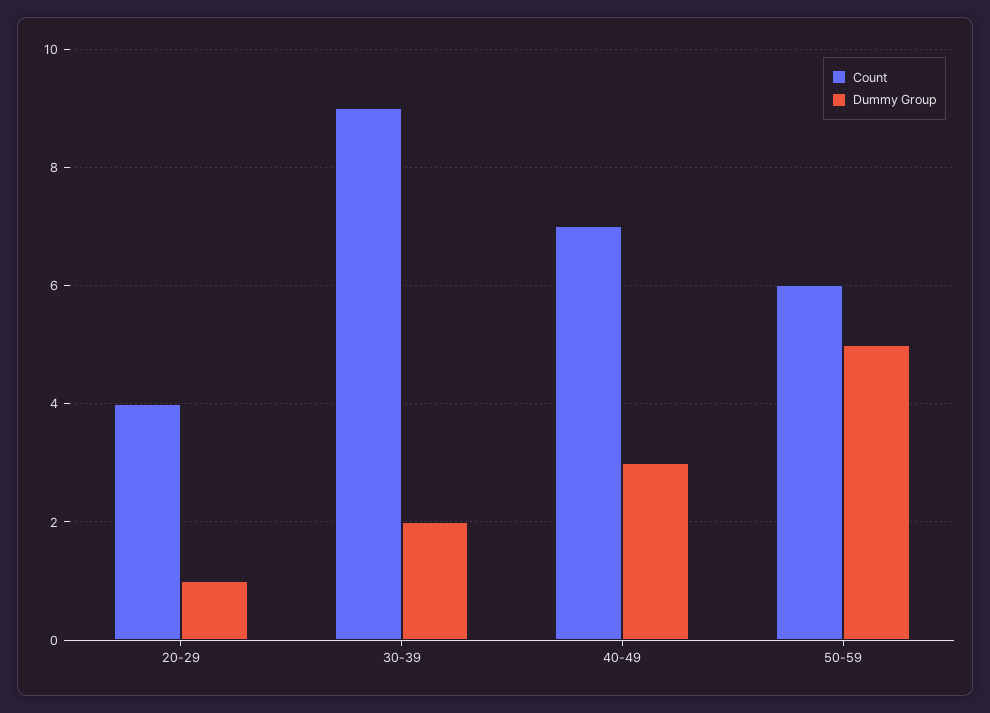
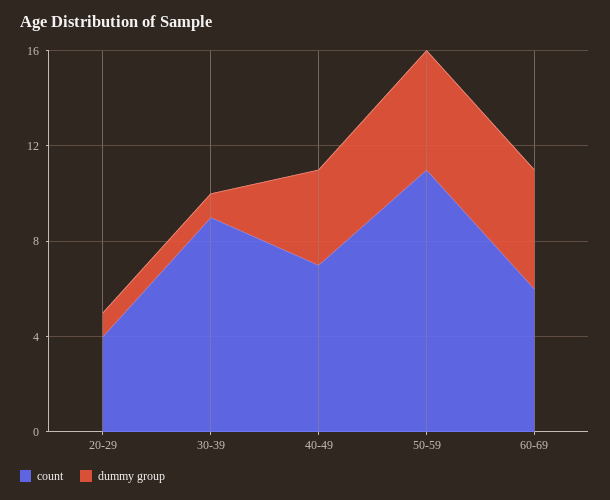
Dummy Group, 30-39: 2 -> 1
Dummy Group, 40-49: 3 -> 4
Count, 50-59: 6 -> 11
Count, 60-69: none -> 6
Dummy Group, 60-69: none -> 5

